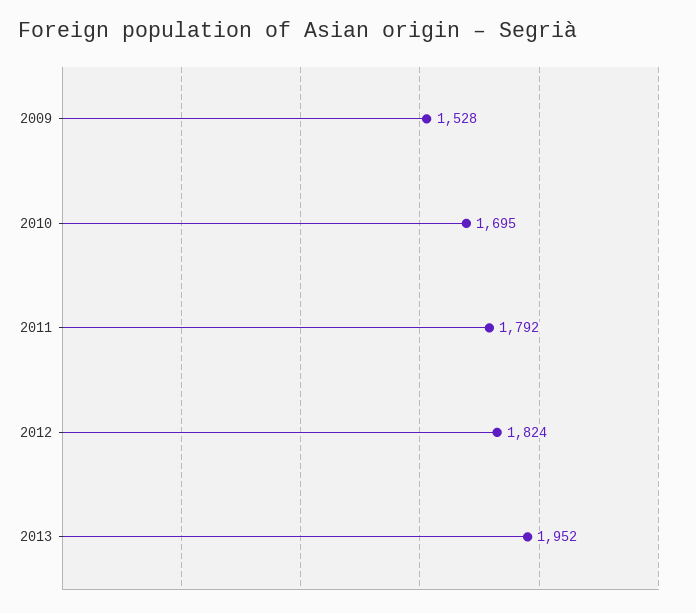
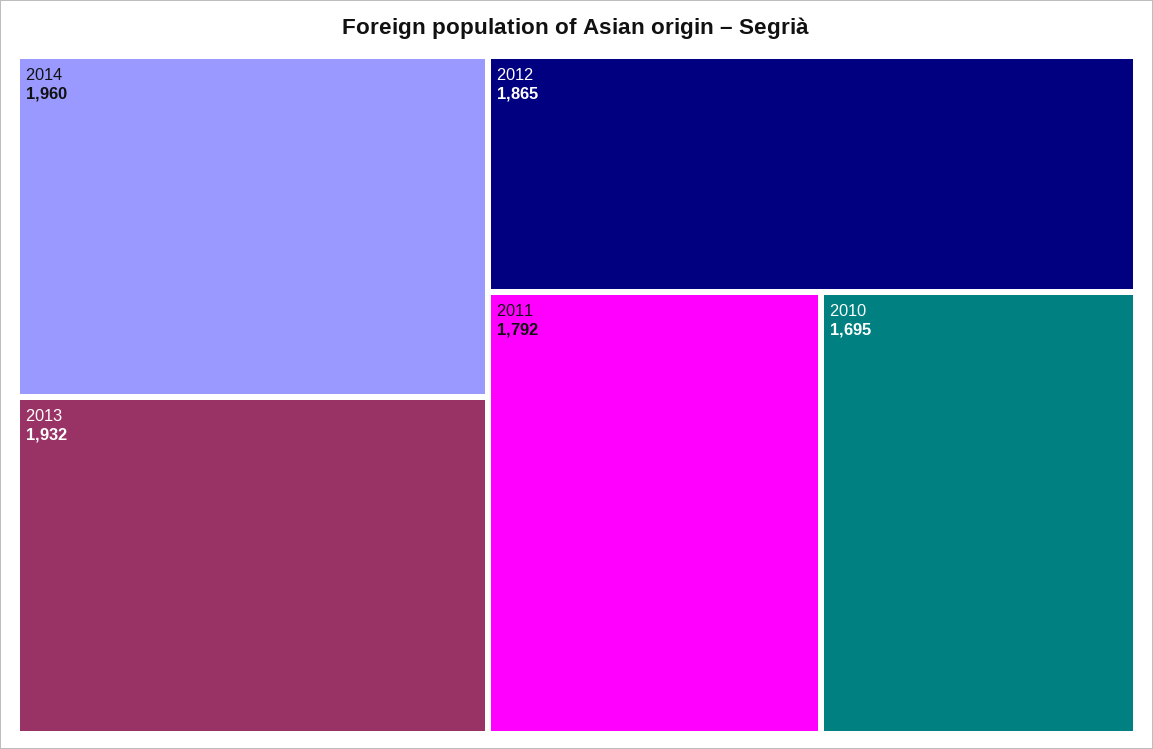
2009: 1528 -> none
2012: 1824 -> 1865
2013: 1952 -> 1932
2014: none -> 1960

